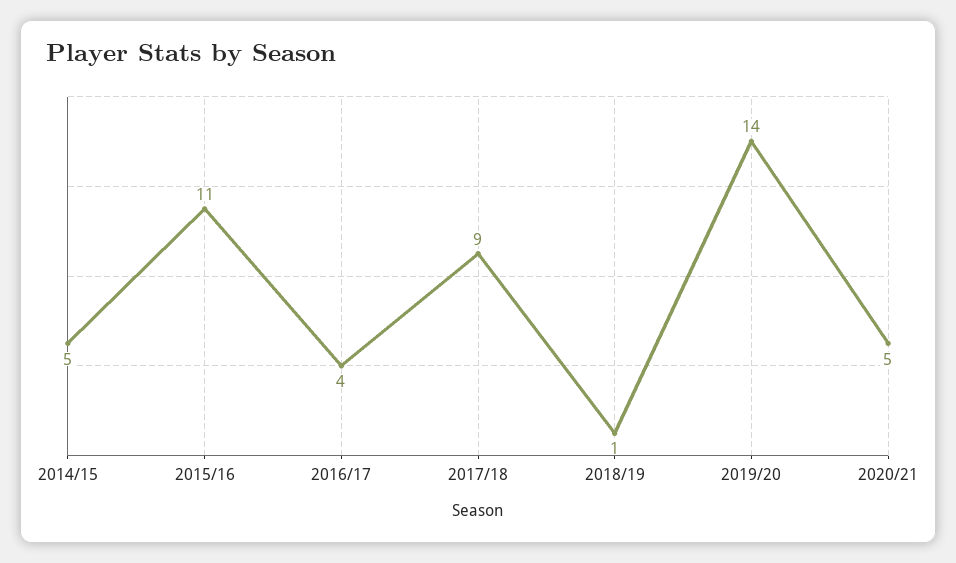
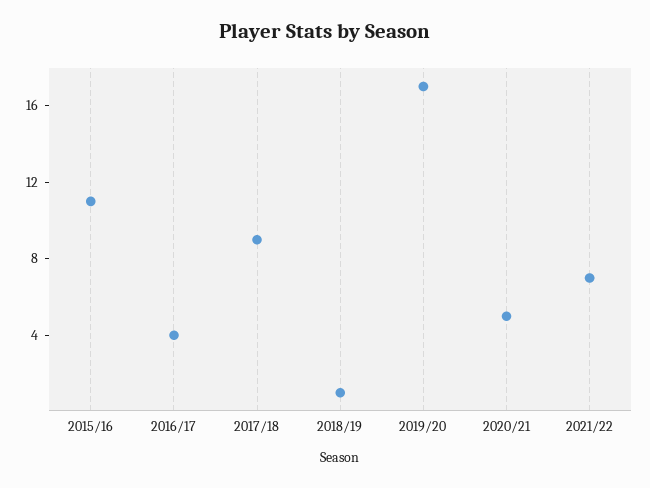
2014/15: 5 -> none
2019/20: 14 -> 17
2021/22: none -> 7

